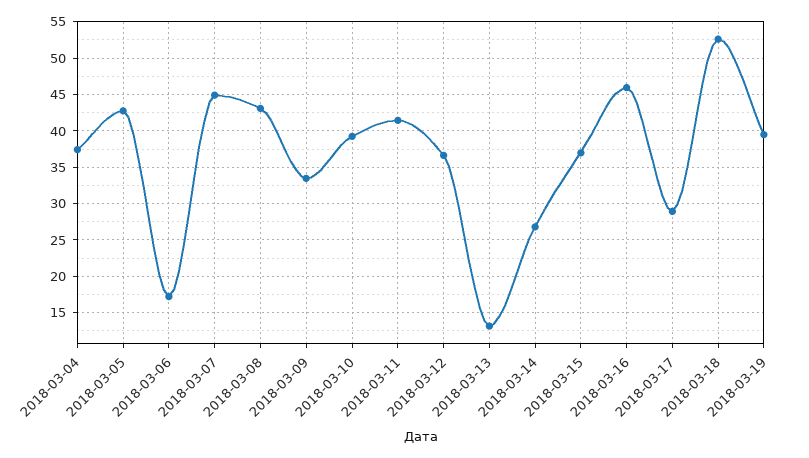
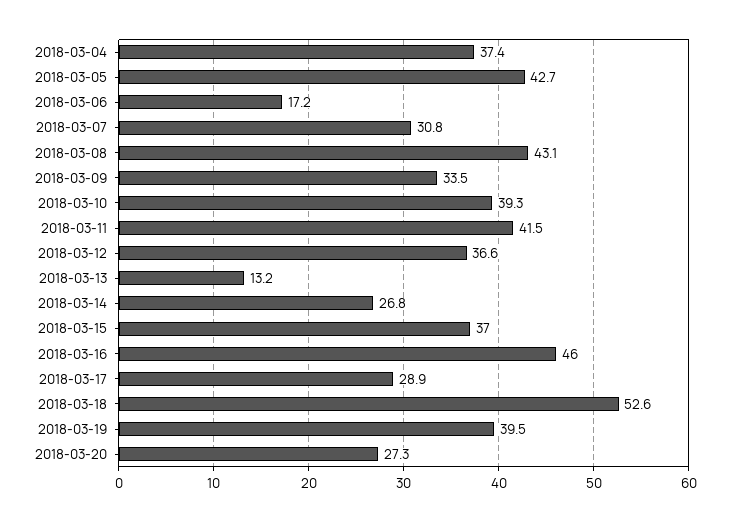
2018-03-07: 45 -> 30.8
2018-03-20: none -> 27.3

